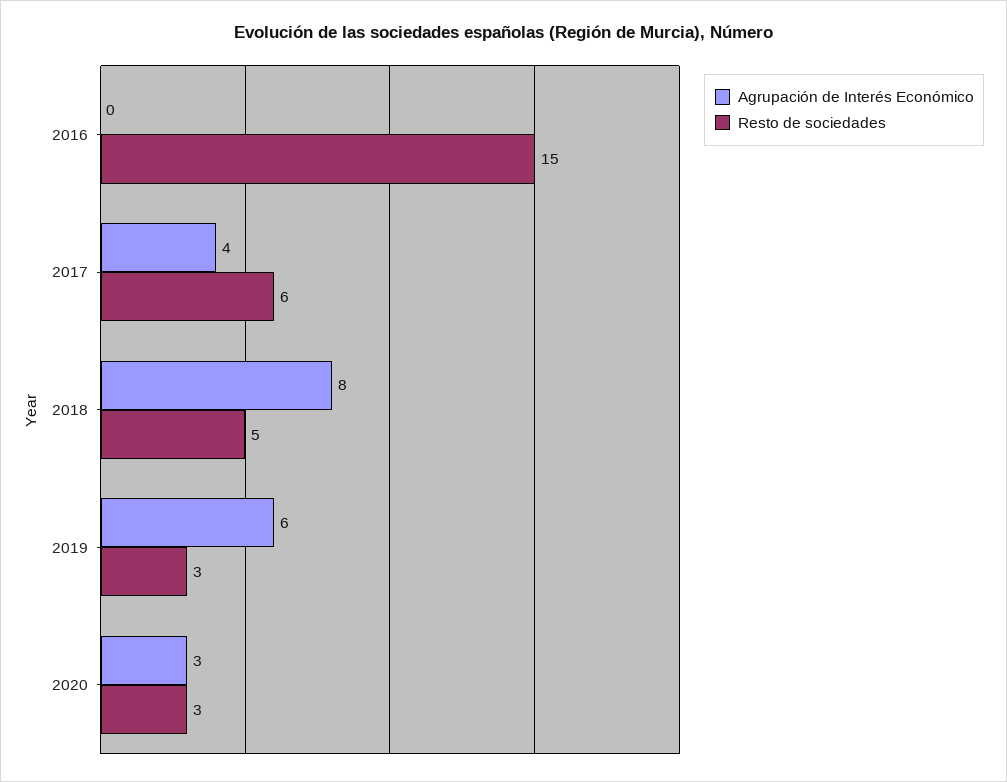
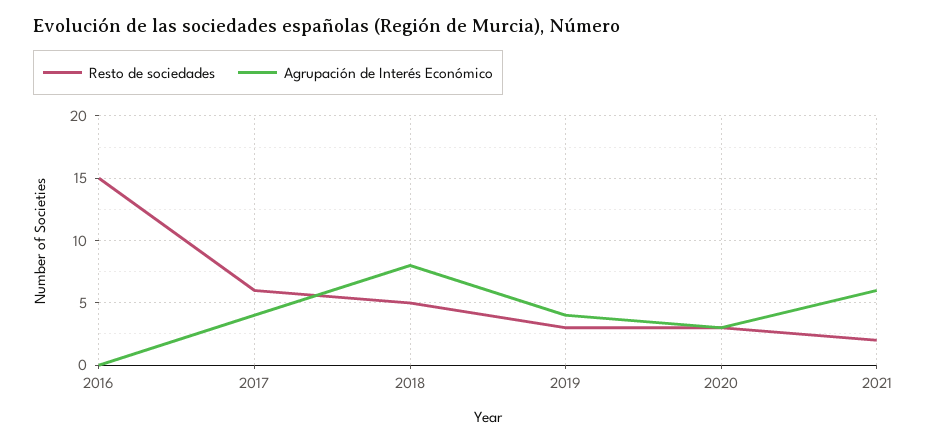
Agrupación de Interés Económico, 2019: 6 -> 4
Resto de sociedades, 2021: none -> 2
Agrupación de Interés Económico, 2021: none -> 6

